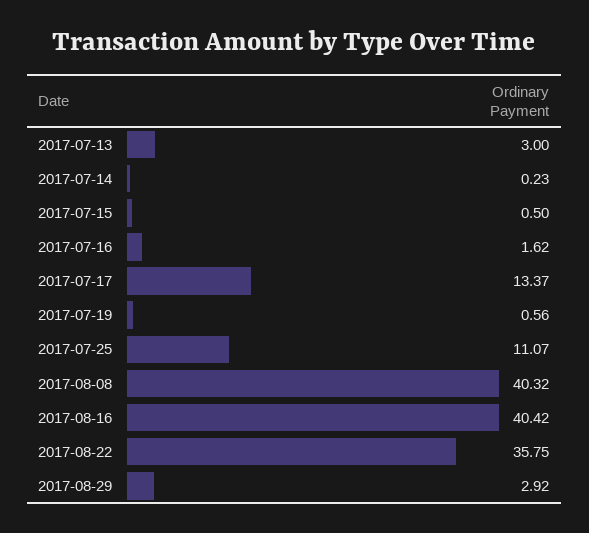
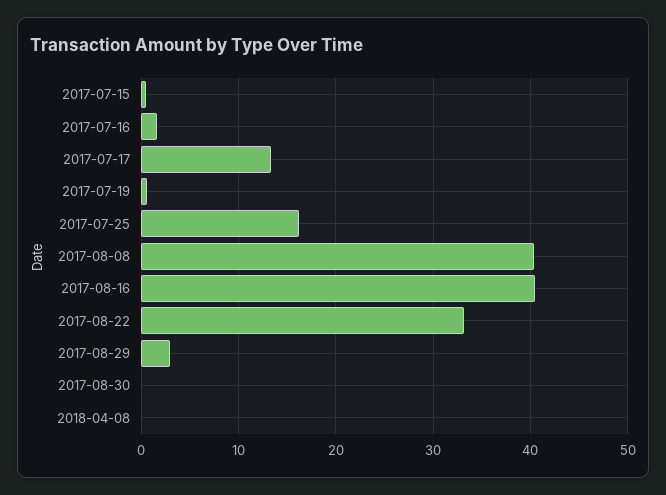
2017-07-13: 3 -> none
2017-07-14: 0.23 -> none
2017-07-25: 11.07 -> 16
2017-08-22: 35.75 -> 33
2017-08-30: none -> 0
2018-04-08: none -> 0

